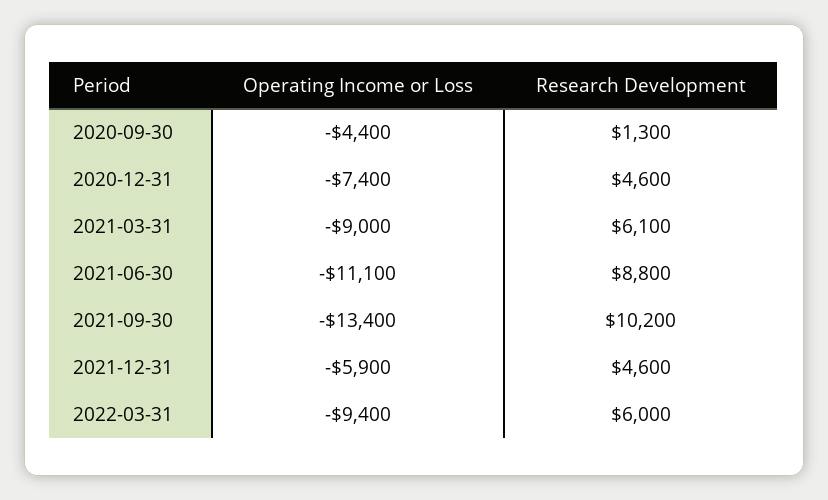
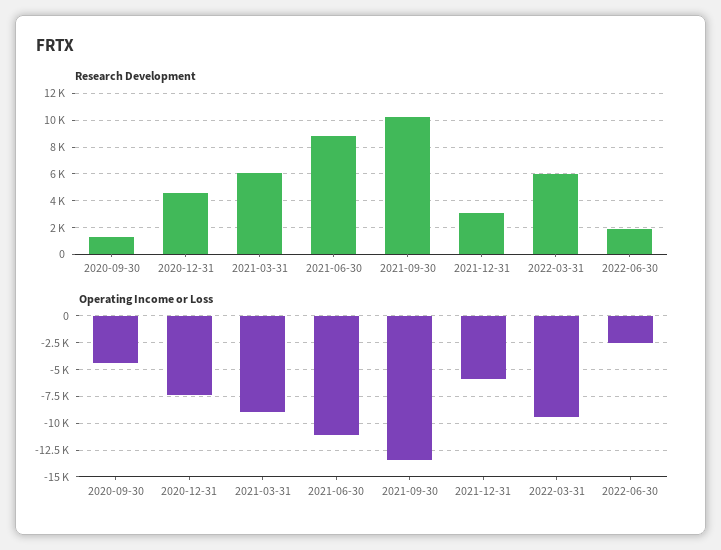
Research Development, 2021-12-31: 4600 -> 3000
Research Development, 2022-06-30: none -> 2000
Operating Income or Loss, 2022-06-30: none -> -2500

